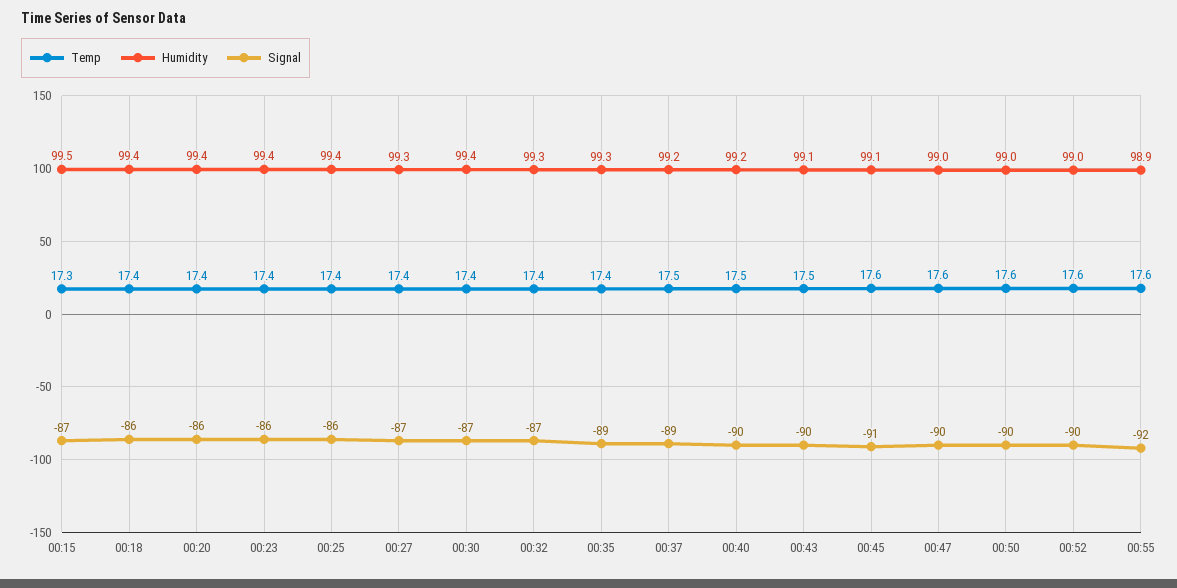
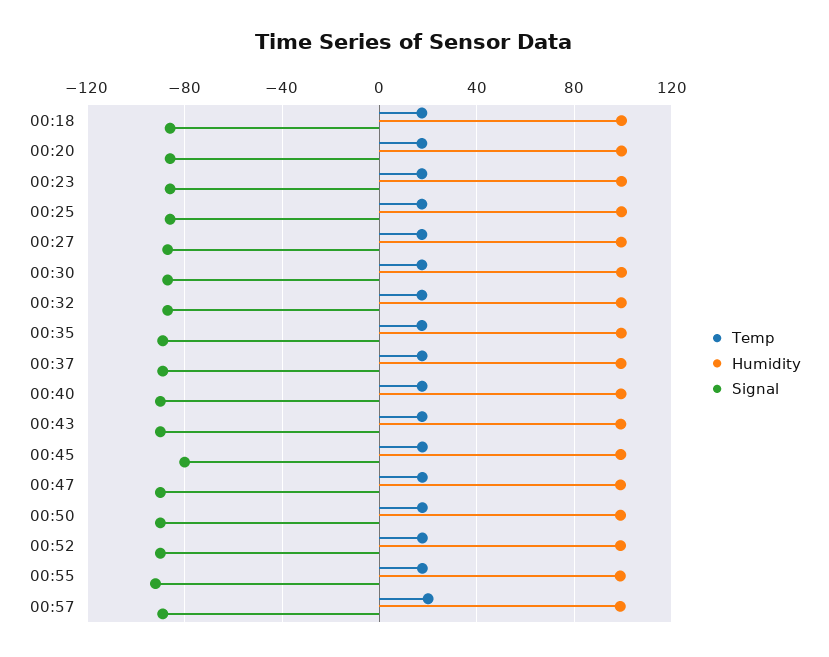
Temp, 00:15: 17.3 -> none
Humidity, 00:15: 99.5 -> none
Signal, 00:15: -87 -> none
Signal, 00:45: -91 -> -80
Temp, 00:57: none -> 20
Humidity, 00:57: none -> 100
Signal, 00:57: none -> -90

